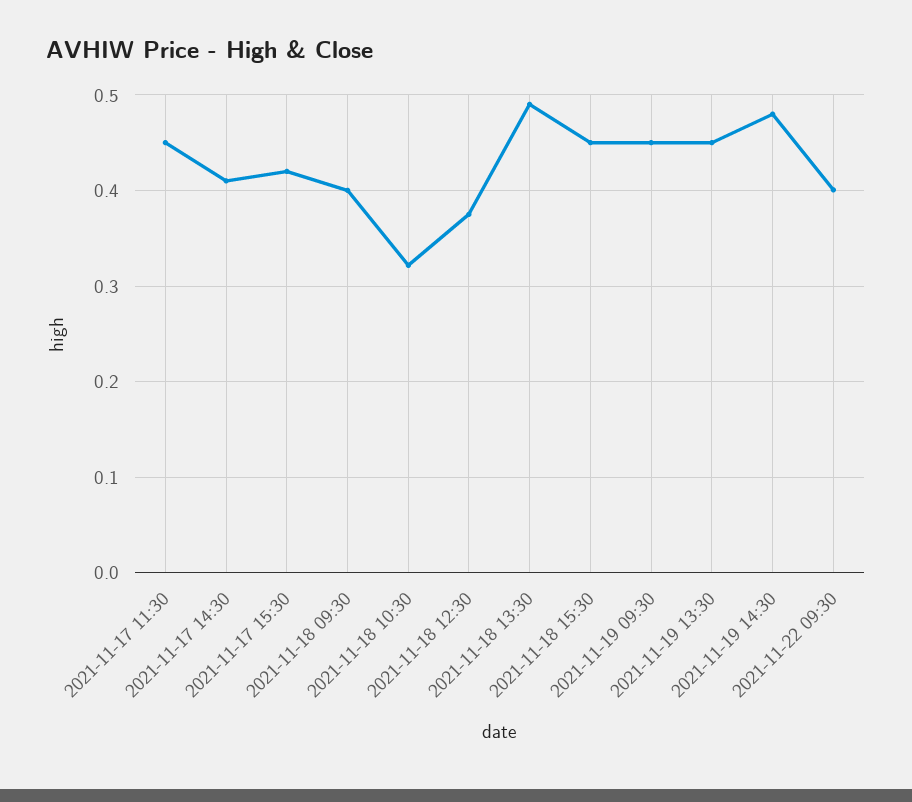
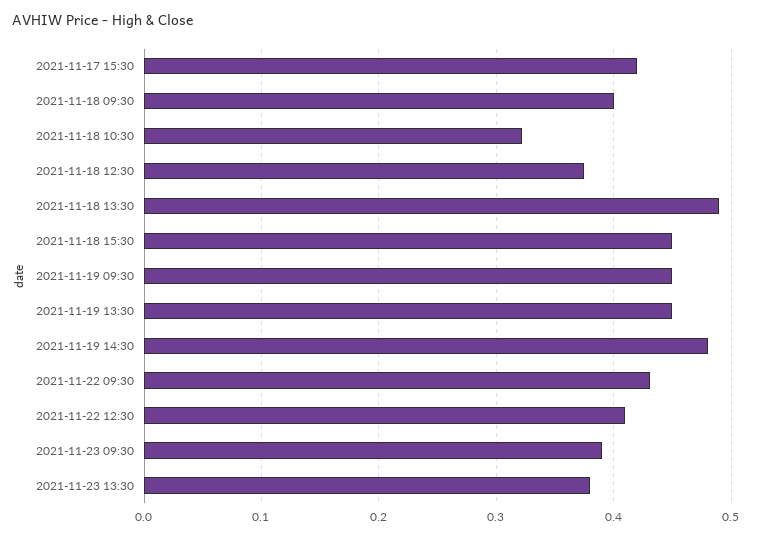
2021-11-17 11:30: 0.45 -> none
2021-11-17 14:30: 0.41 -> none
2021-11-22 09:30: 0.4 -> 0.43
2021-11-22 12:30: none -> 0.41
2021-11-23 09:30: none -> 0.39
2021-11-23 13:30: none -> 0.38

